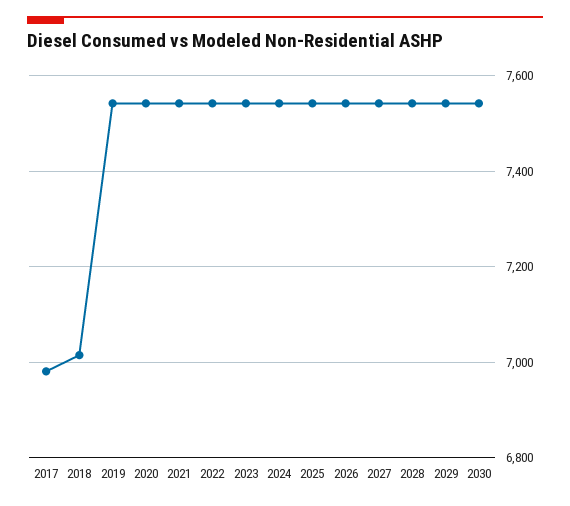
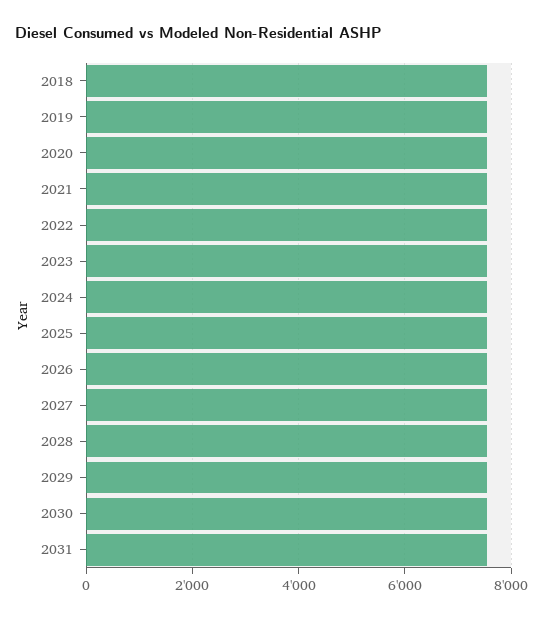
2017: 6980 -> none
2018: 7020 -> 7600
2031: none -> 7600

